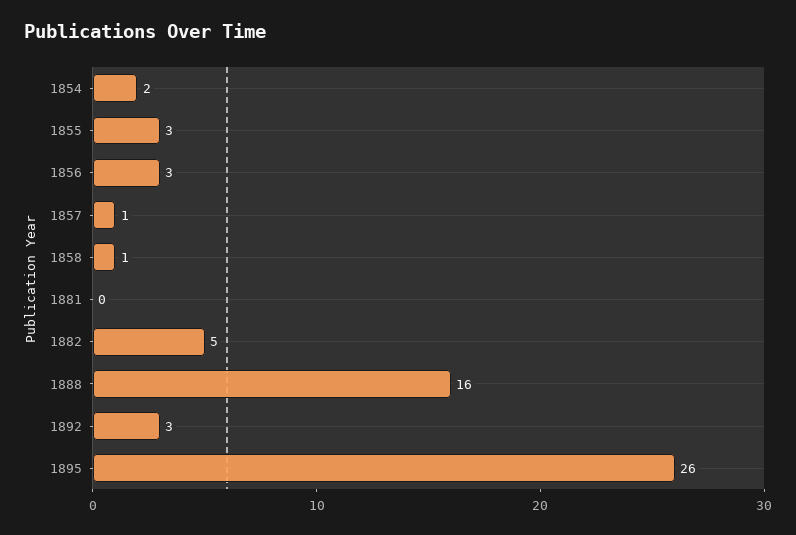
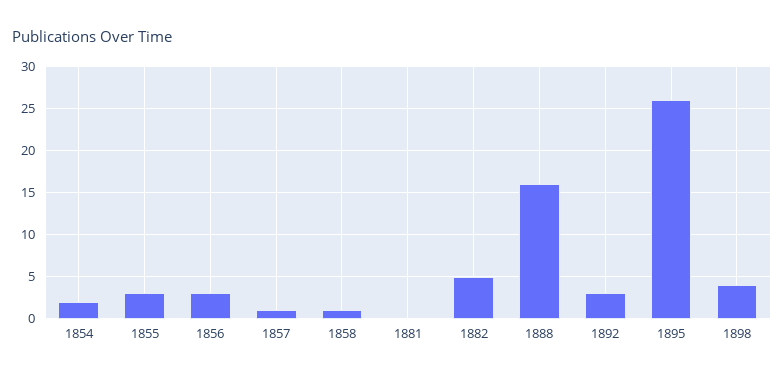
1898: none -> 4

